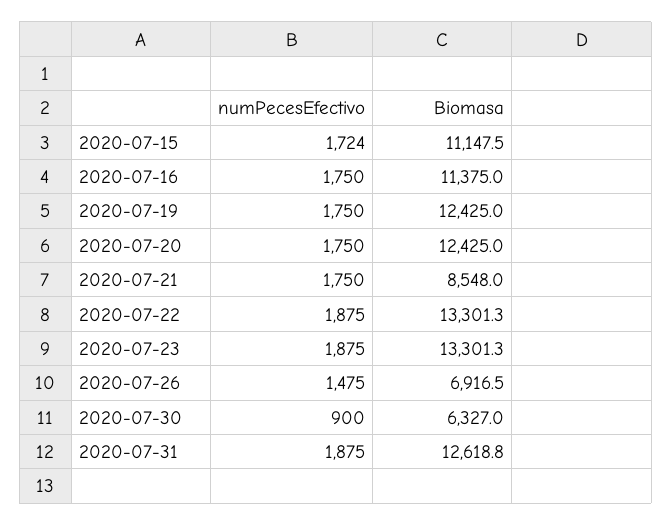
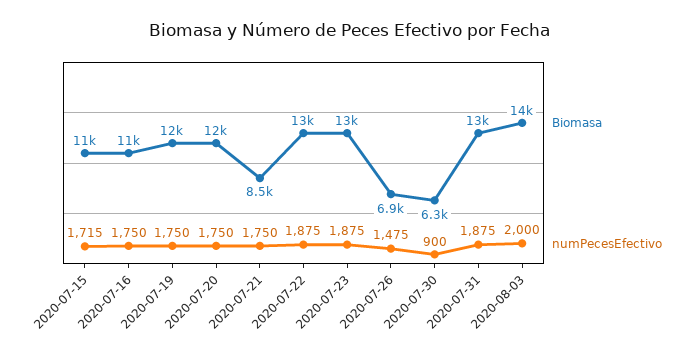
numPecesEfectivo, 2020-07-15: 1724 -> 1715
Biomasa, 2020-08-03: none -> 14000
numPecesEfectivo, 2020-08-03: none -> 2000

